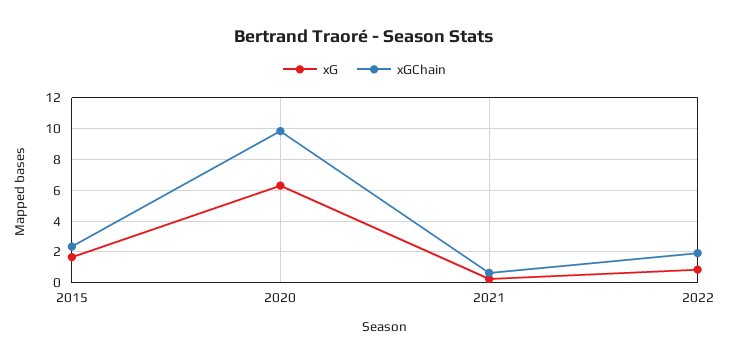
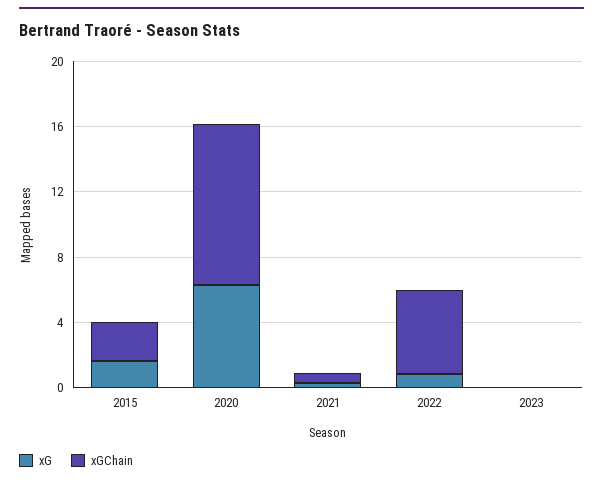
xGChain, 2022: 2 -> 5
xG, 2023: none -> 0
xGChain, 2023: none -> 0

